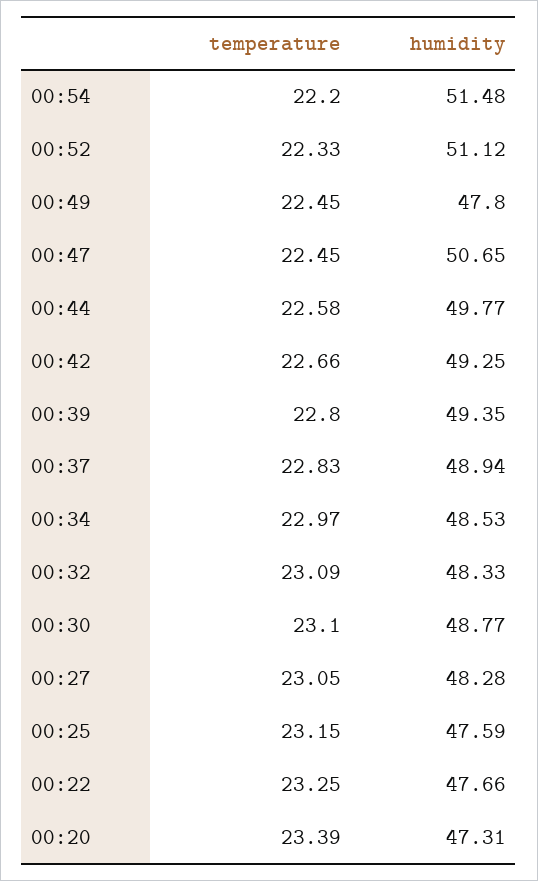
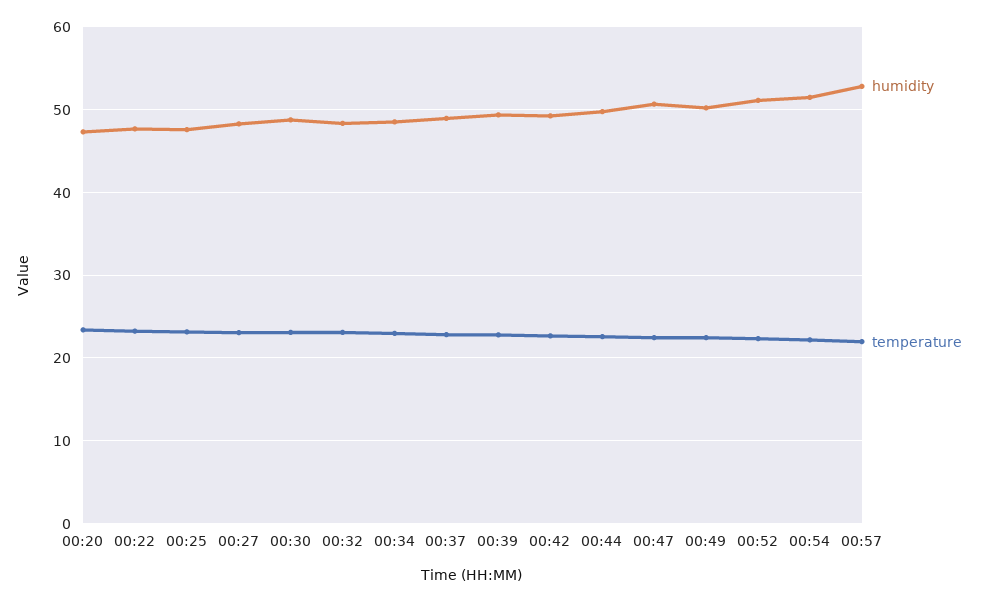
humidity, 00:49: 47.8 -> 50
humidity, 00:57: none -> 53
temperature, 00:57: none -> 22

